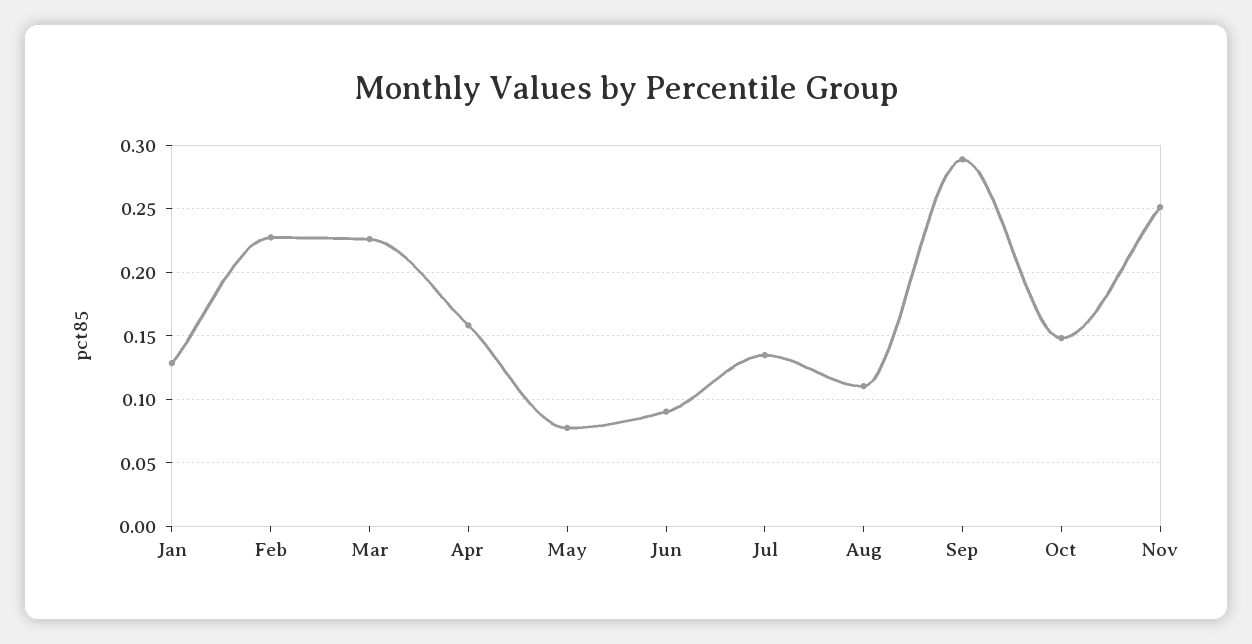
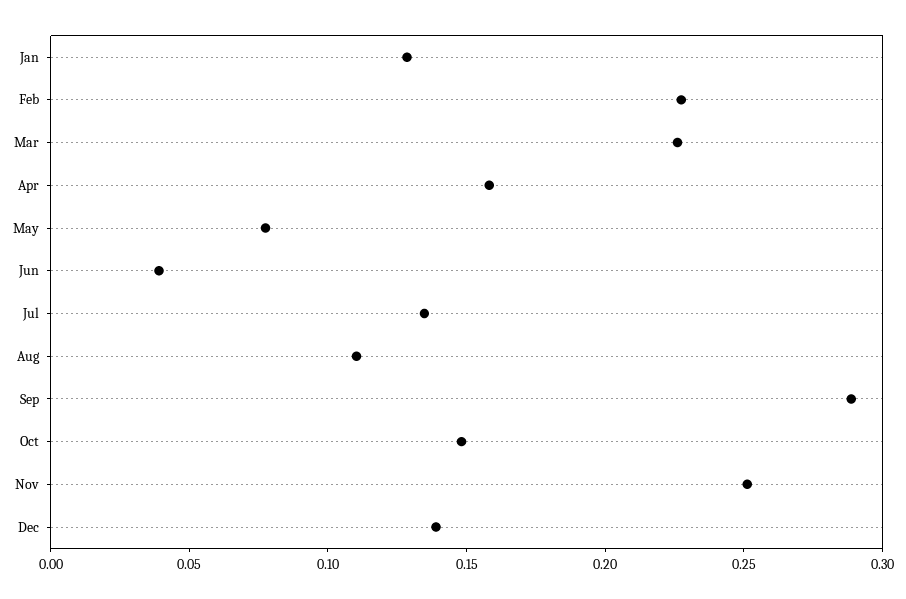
Jun: 0.09 -> 0.04
Dec: none -> 0.14

